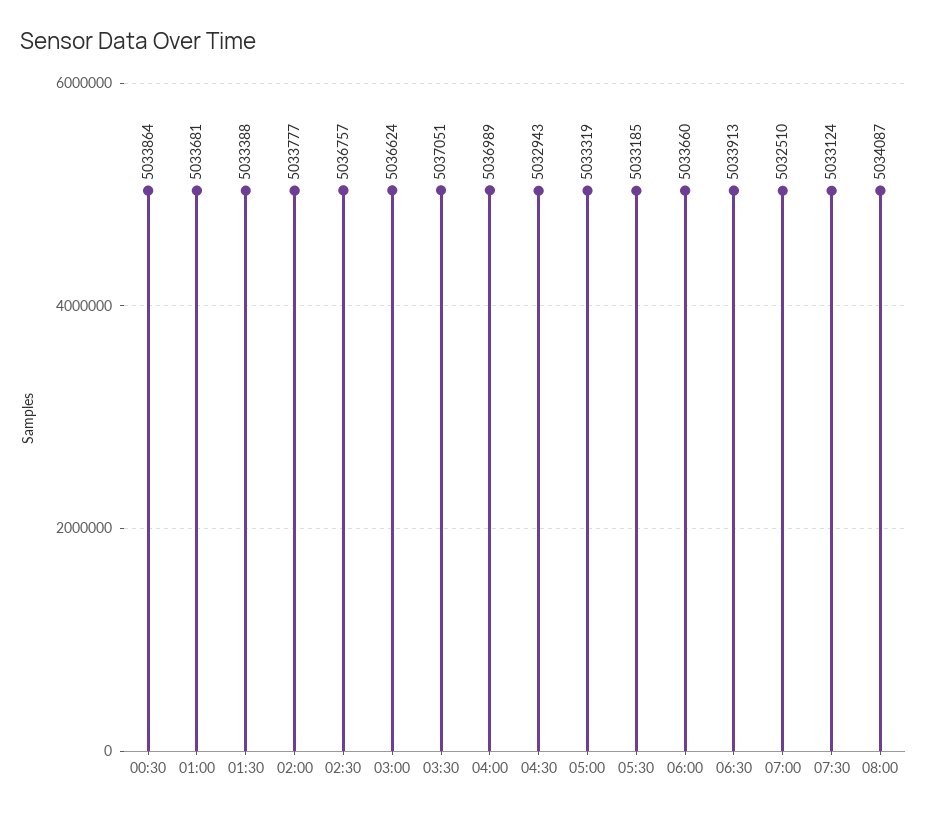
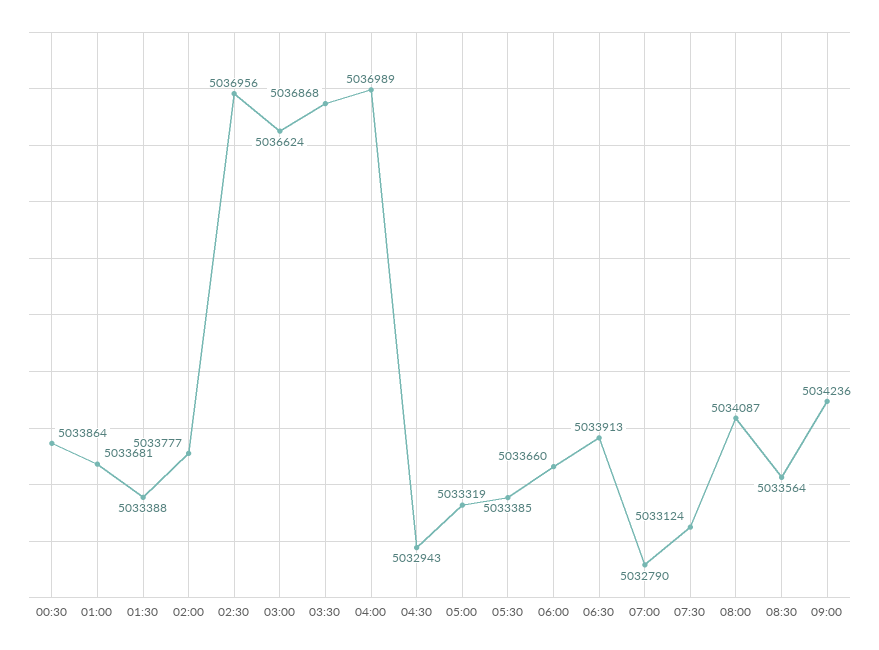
02:30: 5036757 -> 5036956
03:30: 5037051 -> 5036868
05:30: 5033185 -> 5033385
07:00: 5032510 -> 5032790
08:30: none -> 5033564
09:00: none -> 5034236

